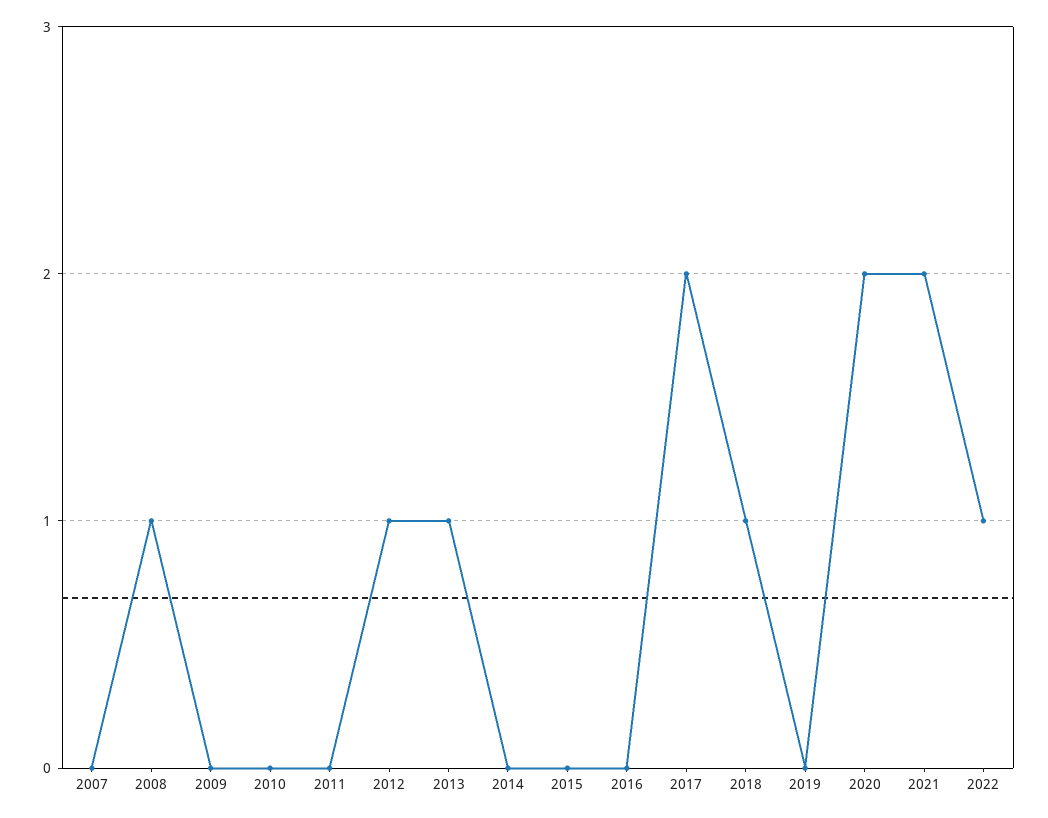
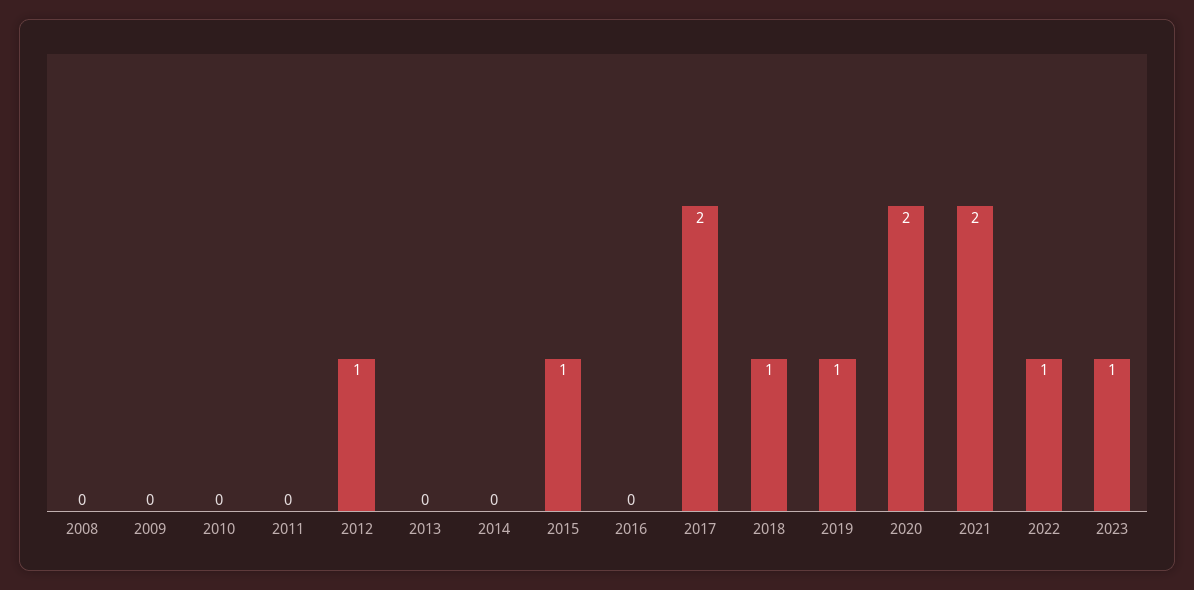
2007: 0 -> none
2008: 1 -> 0
2013: 1 -> 0
2015: 0 -> 1
2019: 0 -> 1
2023: none -> 1

